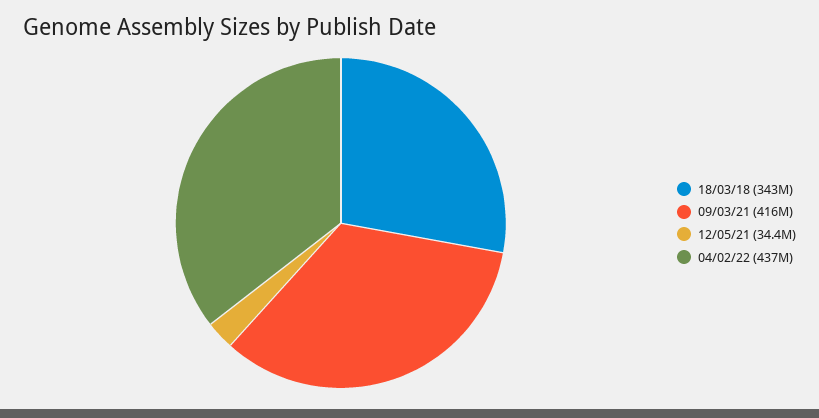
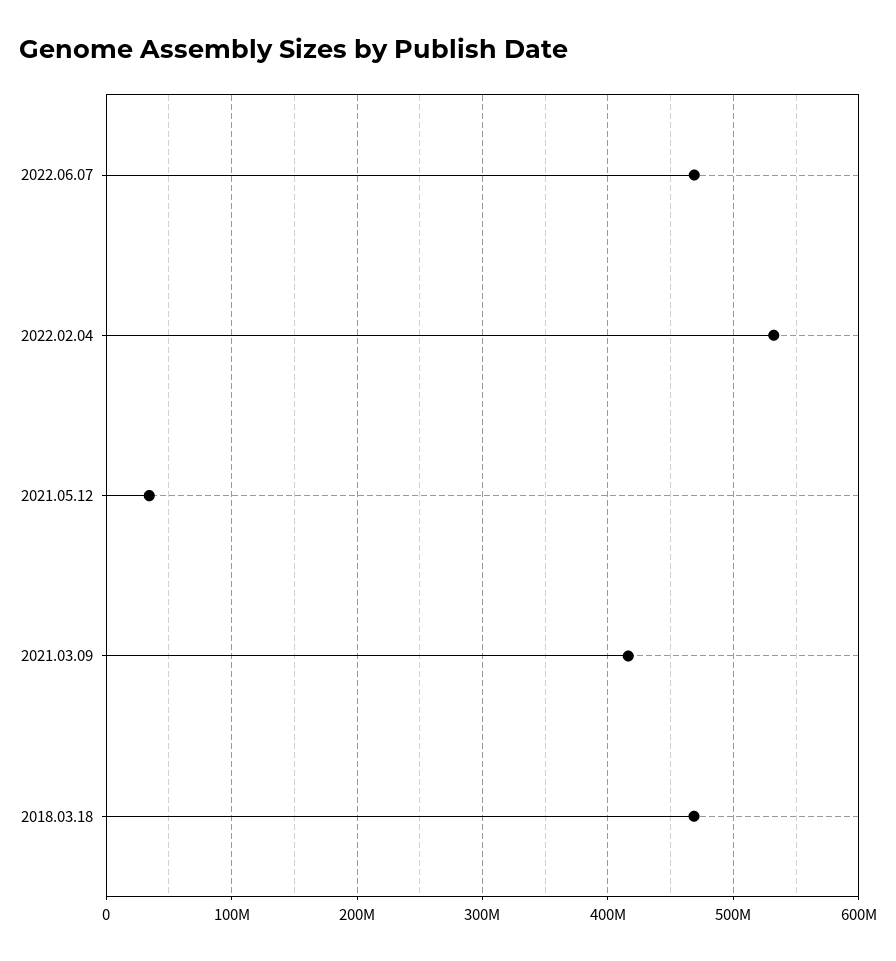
18/03/18: 343000000 -> 470000000
04/02/22: 437000000 -> 530000000
2022.06.07: none -> 470000000

